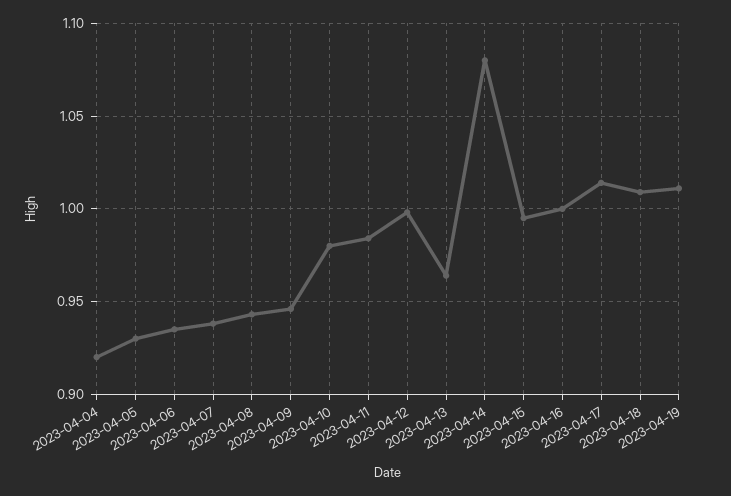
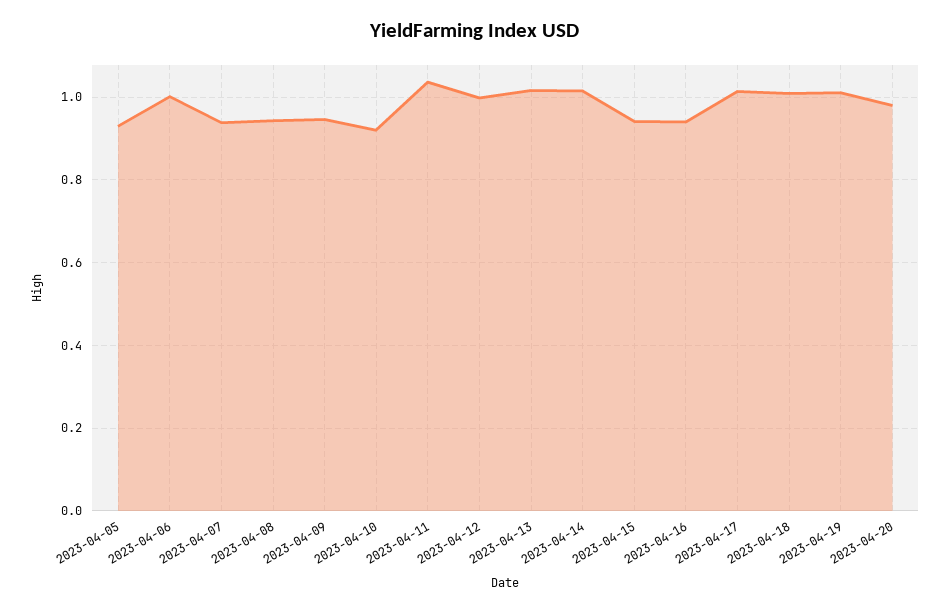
2023-04-04: 0.92 -> none
2023-04-06: 0.935 -> 1
2023-04-10: 0.98 -> 0.92
2023-04-11: 0.985 -> 1.04
2023-04-13: 0.965 -> 1.02
2023-04-14: 1.08 -> 1.02
2023-04-15: 0.995 -> 0.94
2023-04-16: 1 -> 0.94
2023-04-20: none -> 0.98

